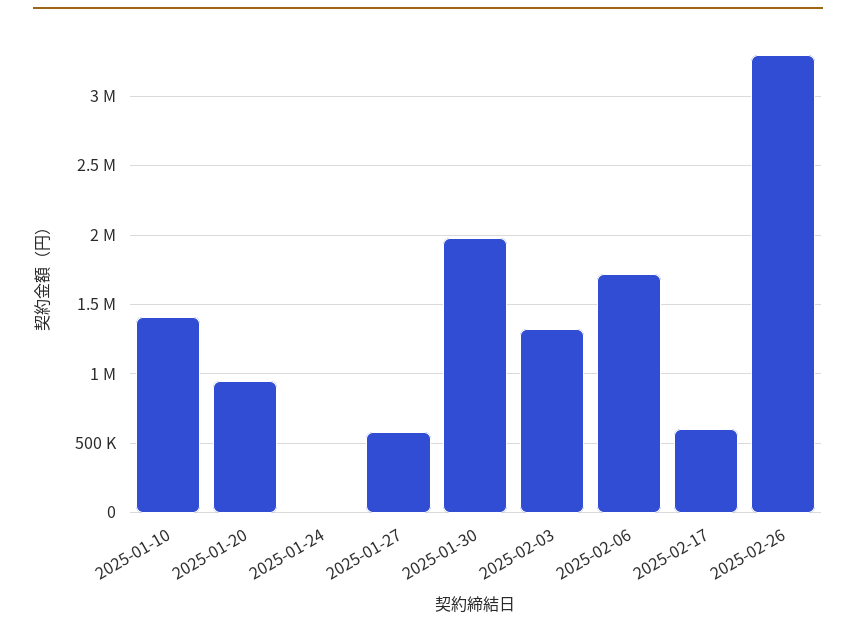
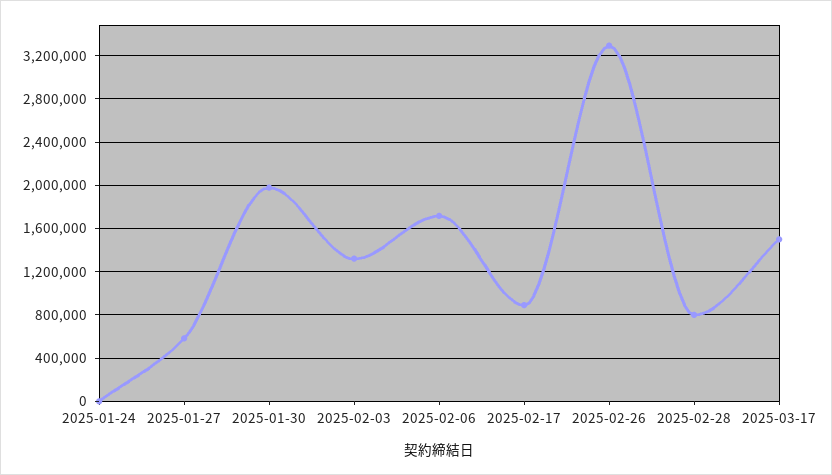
2025-01-10: 1400000 -> none
2025-01-20: 950000 -> none
2025-02-17: 600000 -> 900000
2025-02-28: none -> 800000
2025-03-17: none -> 1500000

